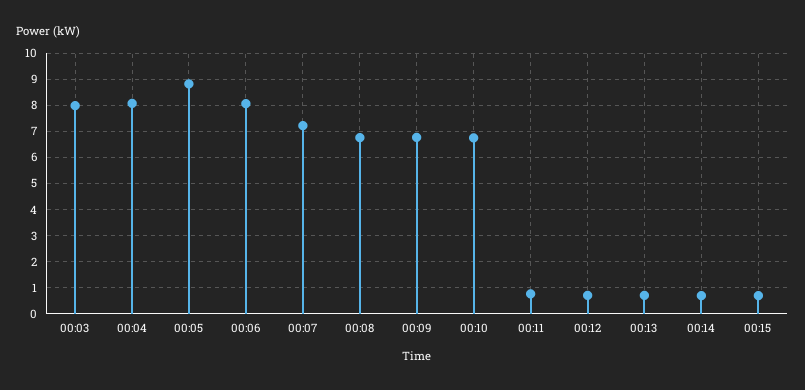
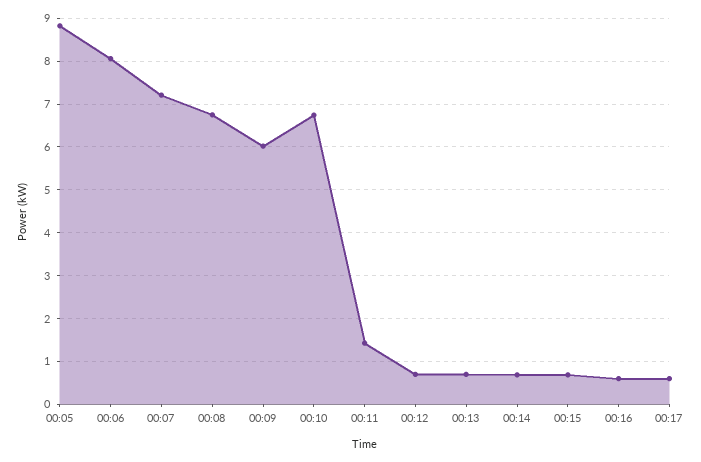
00:03: 8 -> none
00:04: 8 -> none
00:09: 6.75 -> 6
00:11: 0.75 -> 1.4
00:16: none -> 0.6
00:17: none -> 0.6

